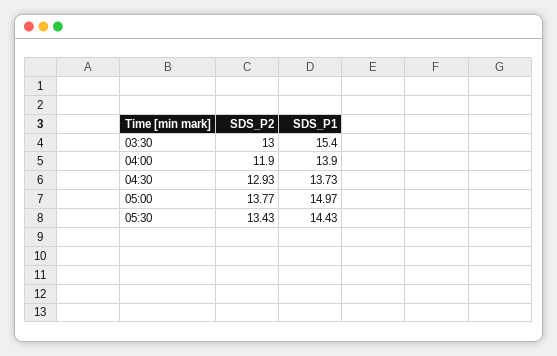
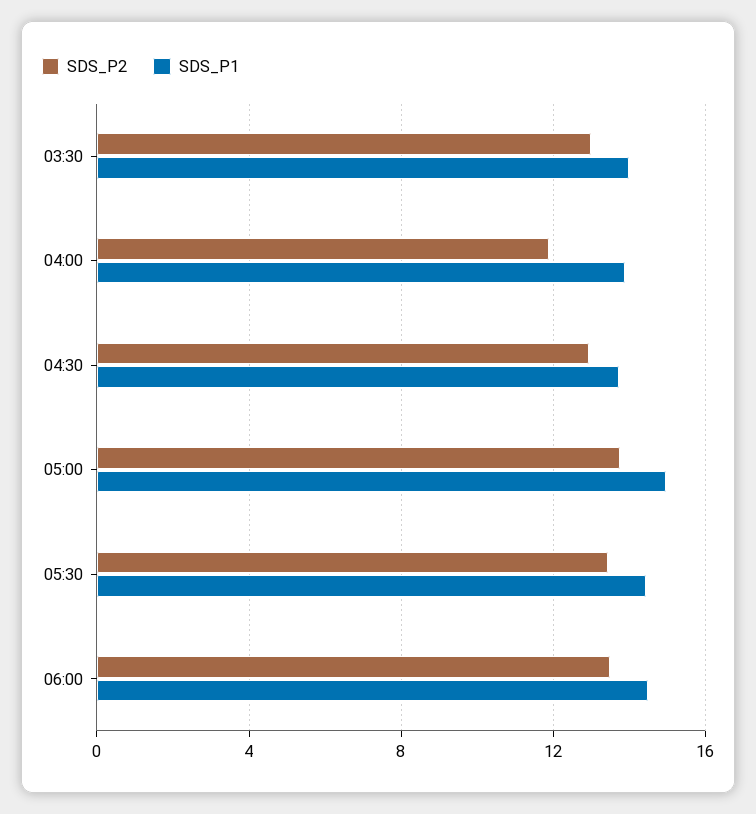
SDS_P1, 03:30: 15.4 -> 14
SDS_P2, 06:00: none -> 13.5
SDS_P1, 06:00: none -> 14.5

